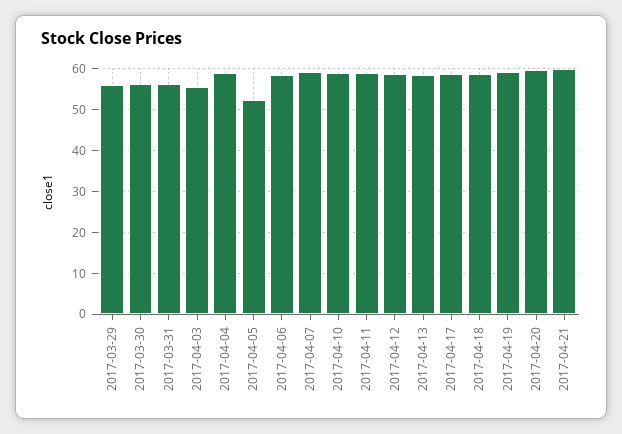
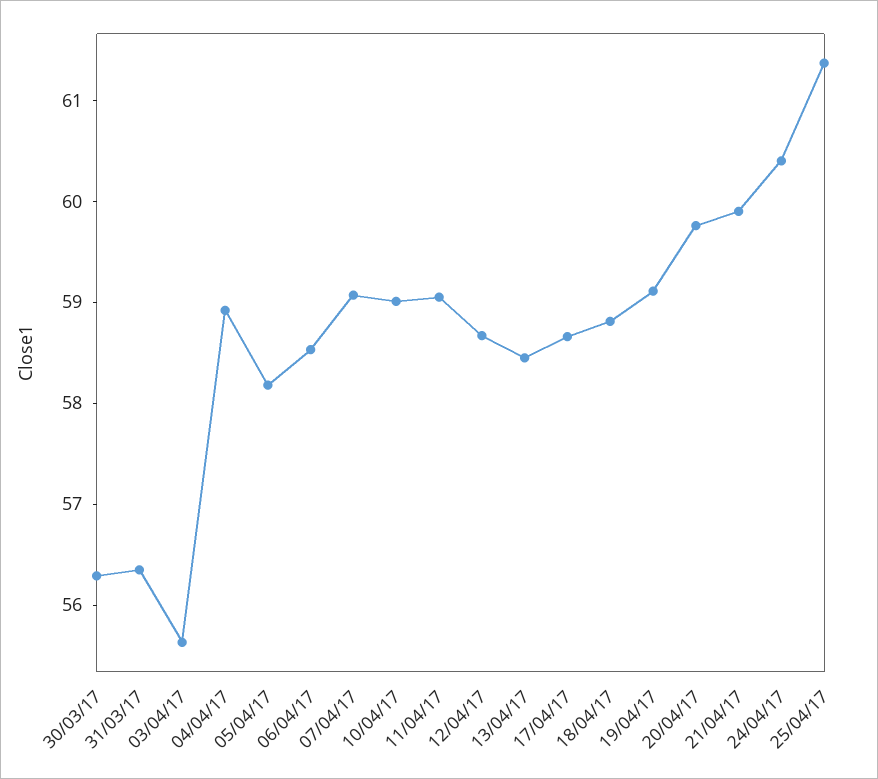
2017-03-29: 56 -> none
2017-04-05: 52 -> 58.2
24/04/17: none -> 60.4
25/04/17: none -> 61.4

